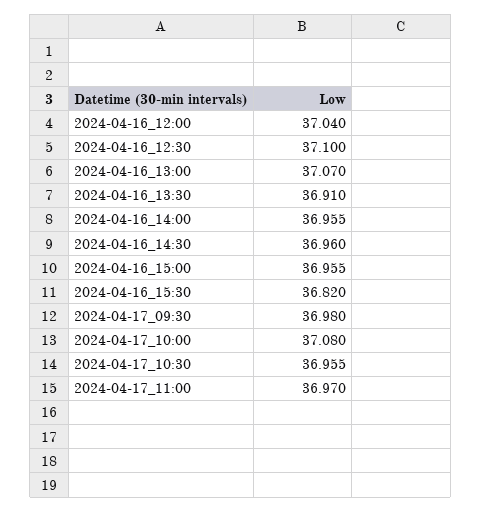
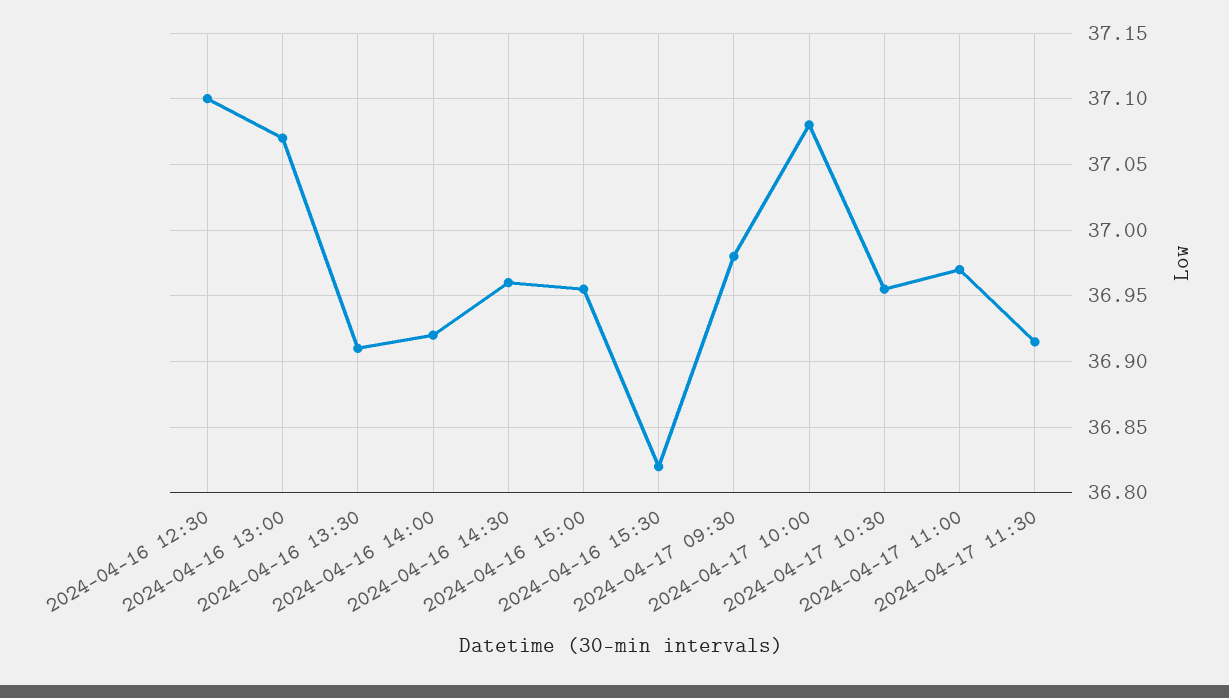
2024-04-16_12:00: 37.04 -> none
2024-04-16_14:00: 36.955 -> 36.92
2024-04-17 11:30: none -> 36.915

